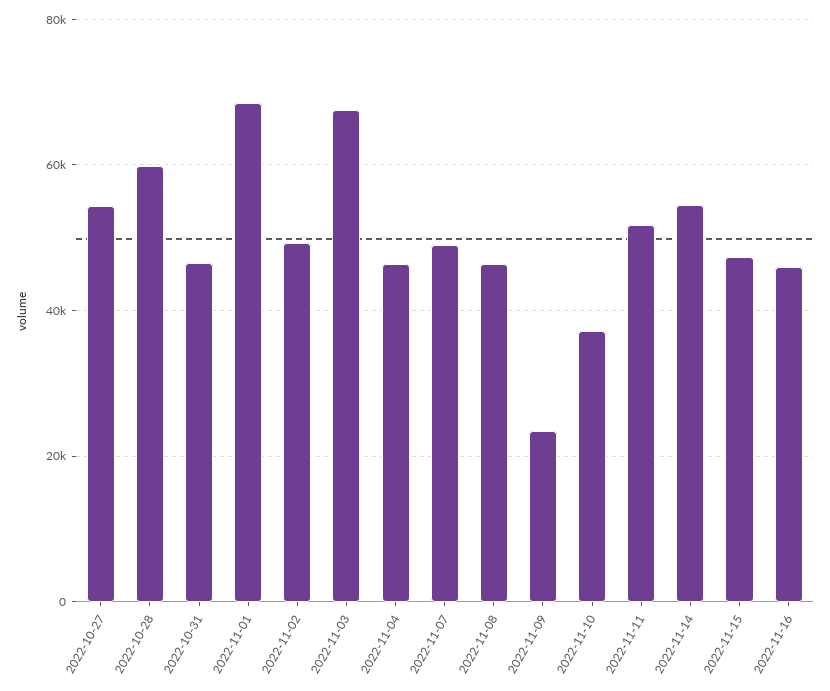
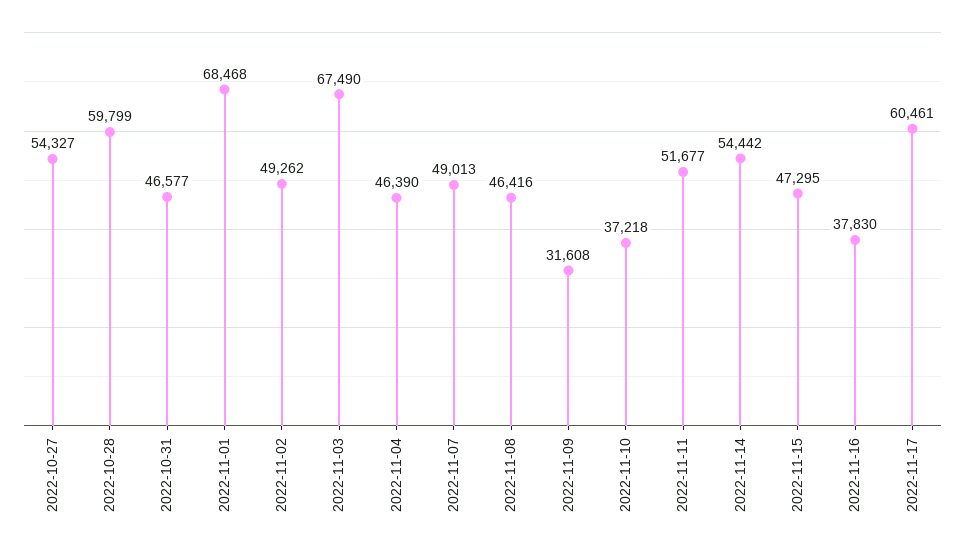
2022-11-09: 24000 -> 31608
2022-11-16: 46000 -> 37830
2022-11-17: none -> 60461

